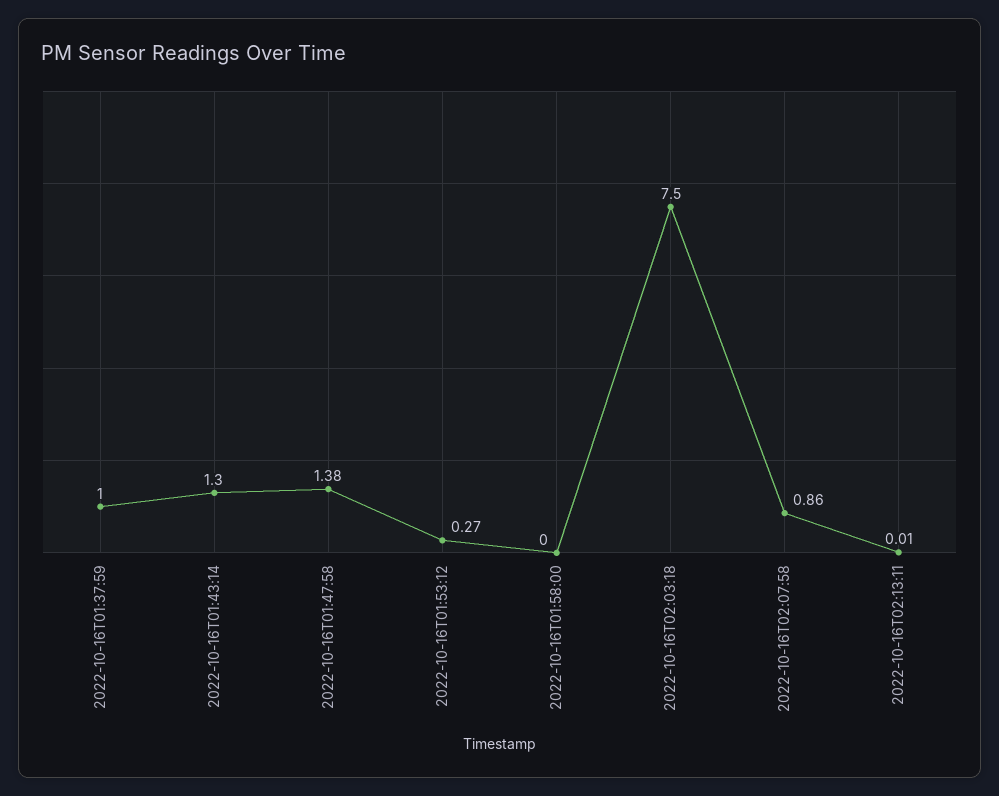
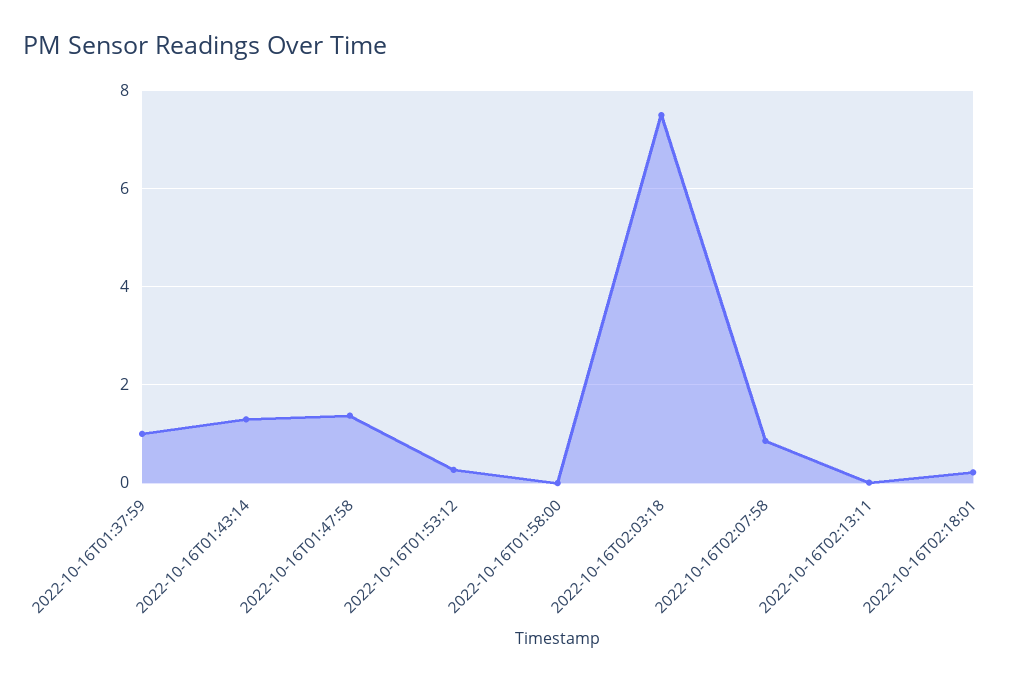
2022-10-16T02:18:01: none -> 0.2

